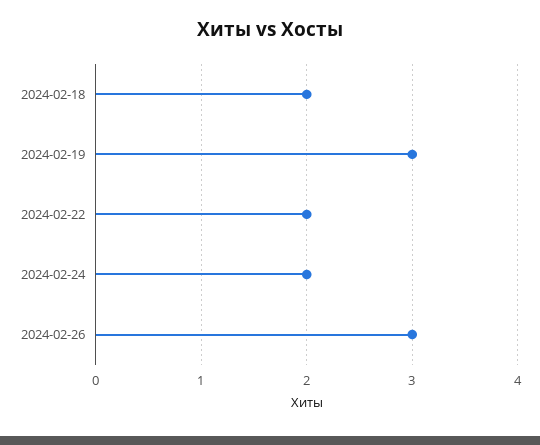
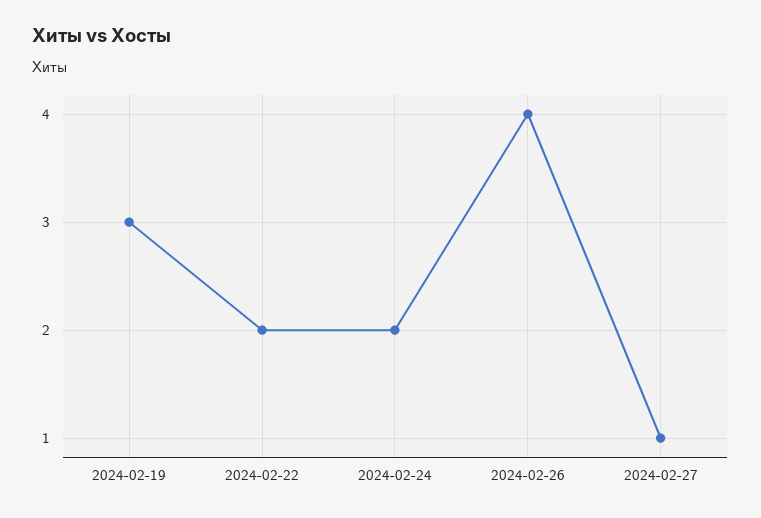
2024-02-18: 2 -> none
2024-02-26: 3 -> 4
2024-02-27: none -> 1

